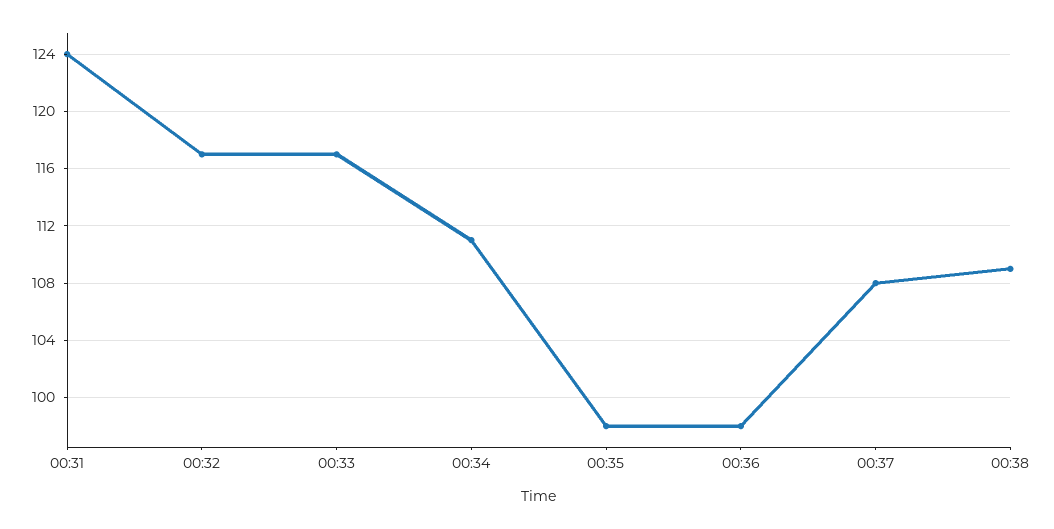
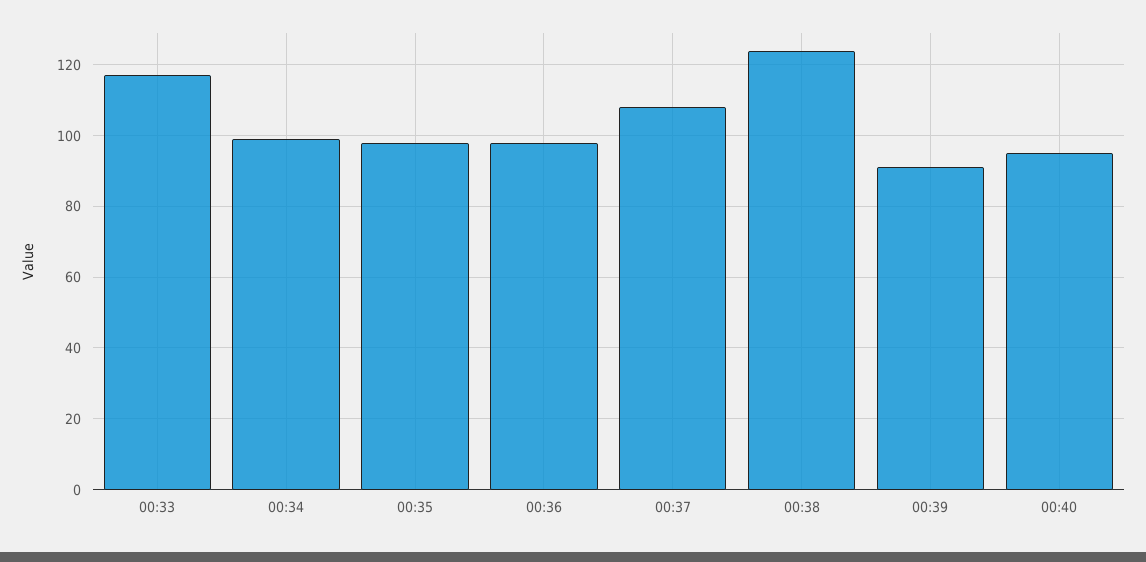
00:31: 124 -> none
00:32: 117 -> none
00:34: 111 -> 100
00:38: 109 -> 125
00:39: none -> 90
00:40: none -> 95

